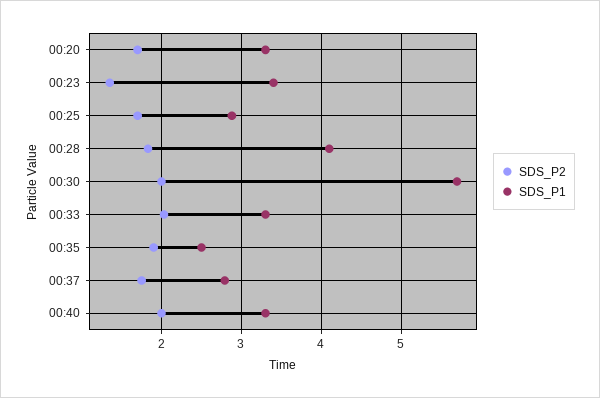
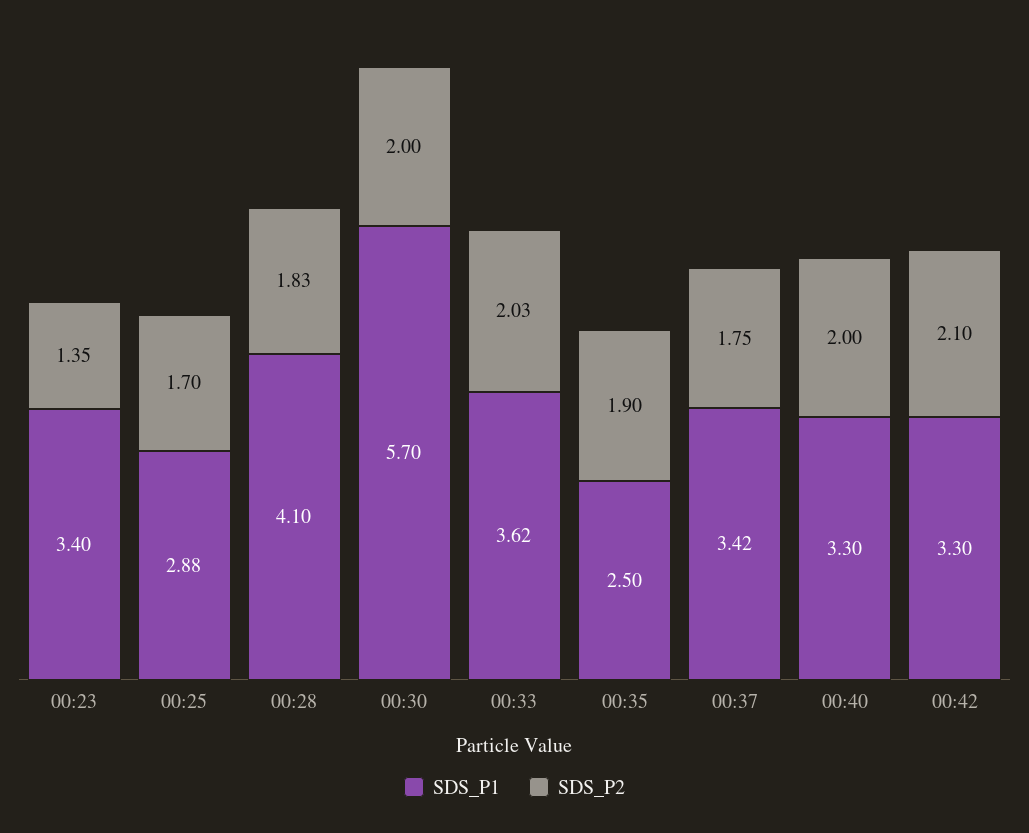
SDS_P2, 00:20: 1.7 -> none
SDS_P1, 00:20: 3.3 -> none
SDS_P1, 00:33: 3.3 -> 3.62
SDS_P1, 00:37: 2.8 -> 3.42
SDS_P1, 00:42: none -> 3.3
SDS_P2, 00:42: none -> 2.1

